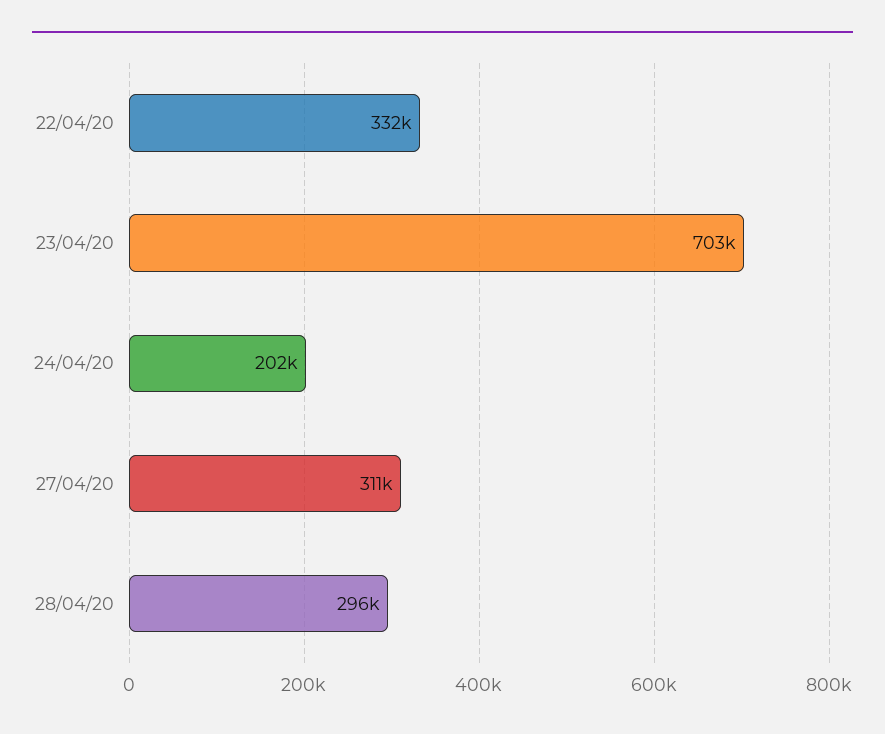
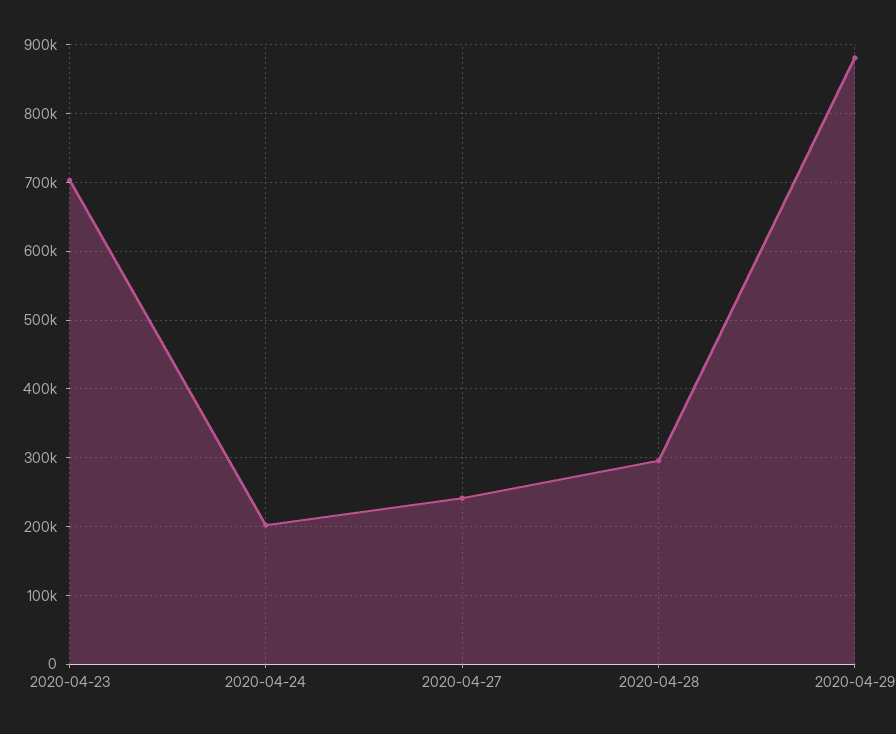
22/04/20: 332000 -> none
27/04/20: 311000 -> 240000
2020-04-29: none -> 880000

